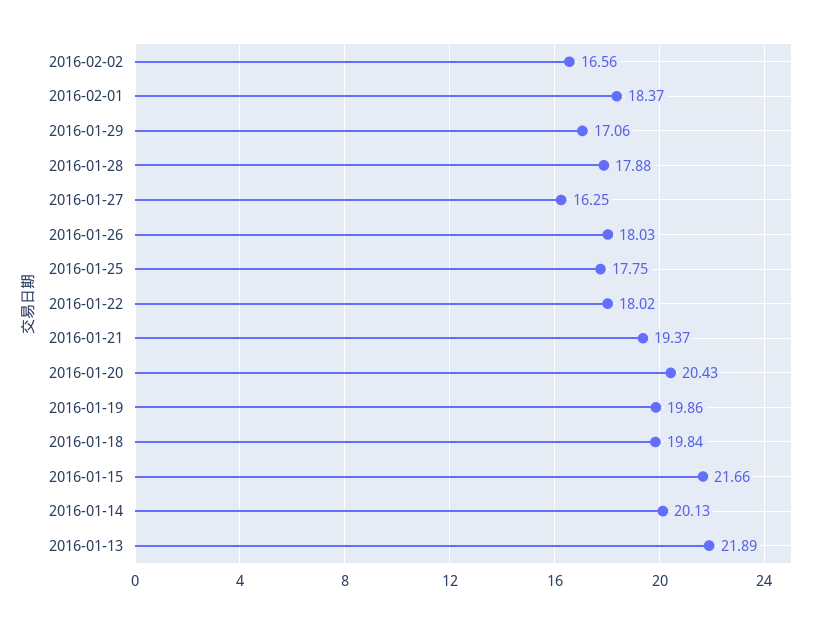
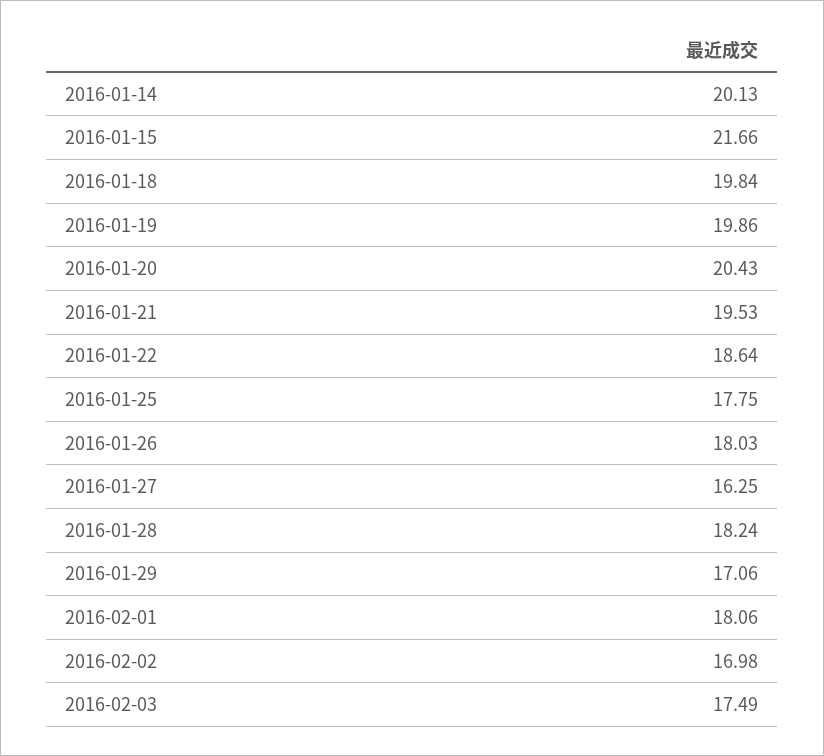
2016-02-02: 16.56 -> 16.98
2016-02-01: 18.37 -> 18.06
2016-01-28: 17.88 -> 18.24
2016-01-22: 18.02 -> 18.64
2016-01-21: 19.37 -> 19.53
2016-01-13: 21.89 -> none
2016-02-03: none -> 17.49

